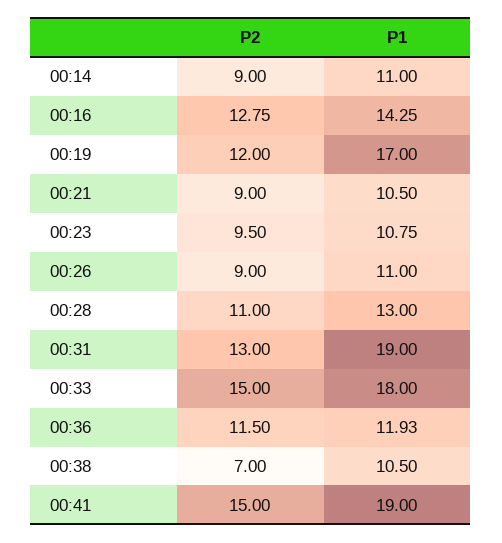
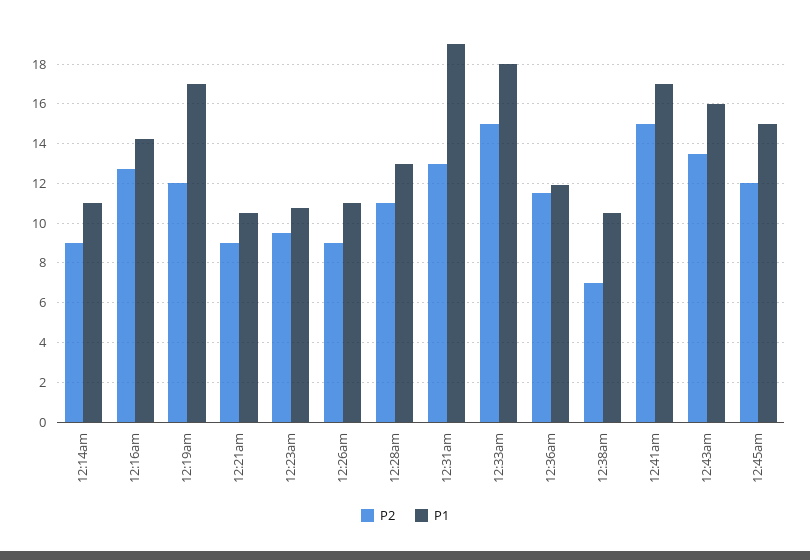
P1, 00:41: 19 -> 17
P2, 12:43am: none -> 13.5
P1, 12:43am: none -> 16
P2, 12:45am: none -> 12
P1, 12:45am: none -> 15

